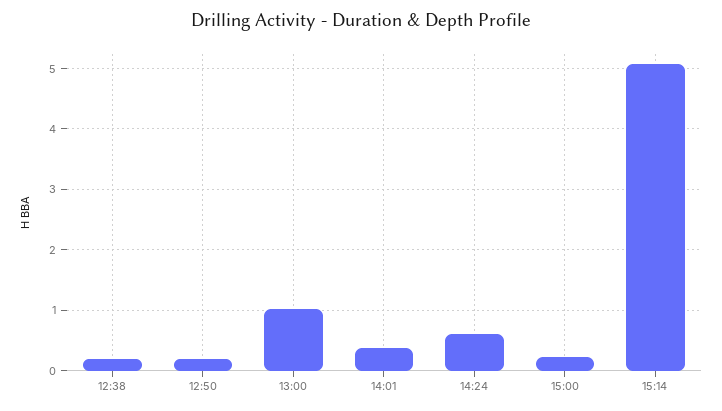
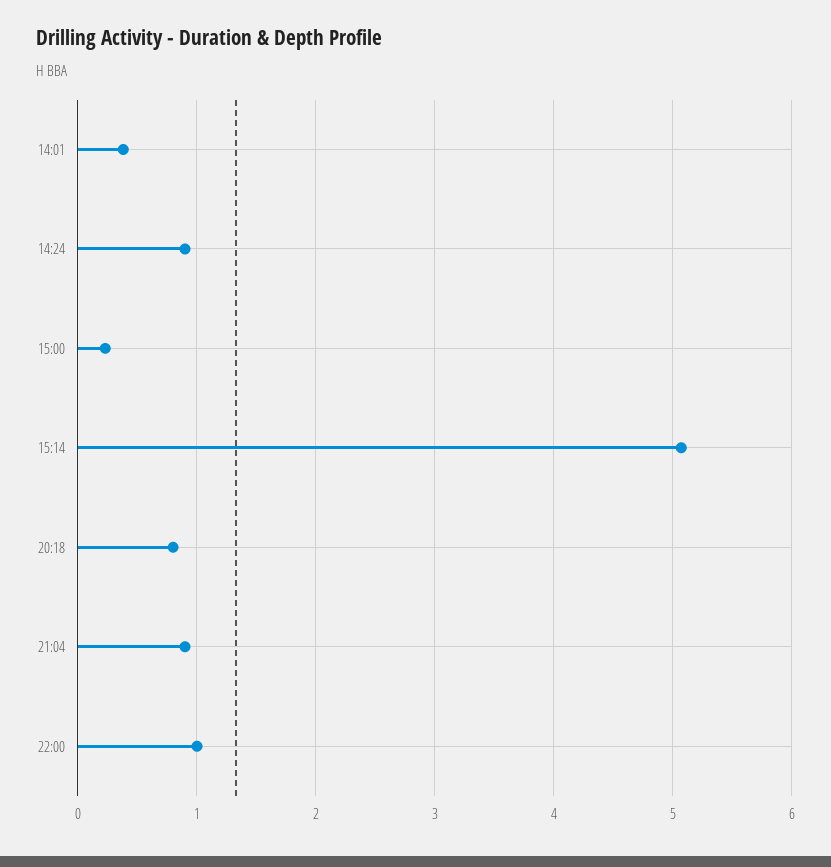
12:38: 0.2 -> none
12:50: 0.2 -> none
13:00: 1 -> none
14:24: 0.6 -> 0.9
20:18: none -> 0.8
21:04: none -> 0.9
22:00: none -> 1

